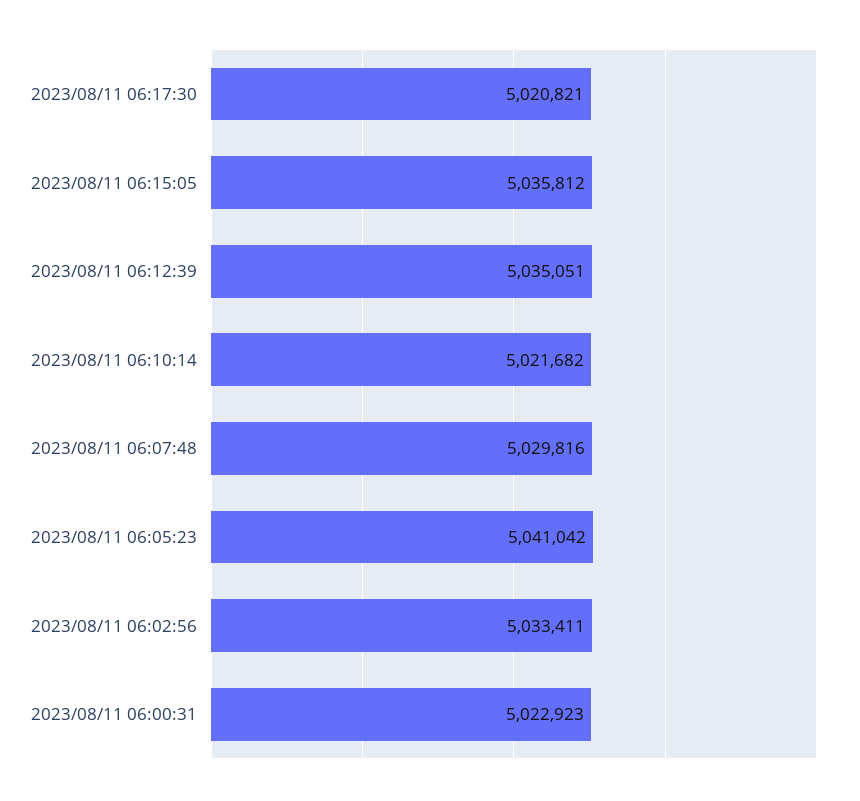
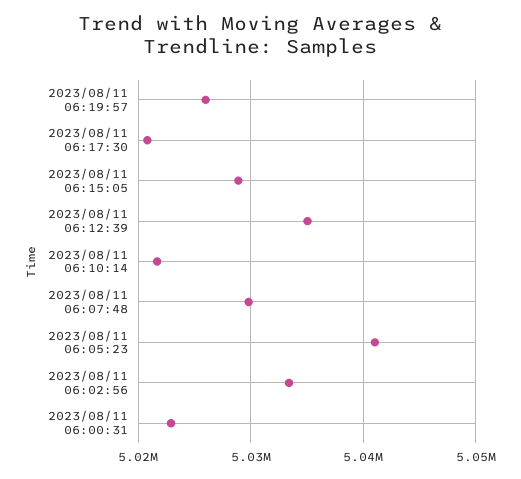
2023/08/11 06:15:05: 5035812 -> 5029000
2023/08/11 06:19:57: none -> 5026000

